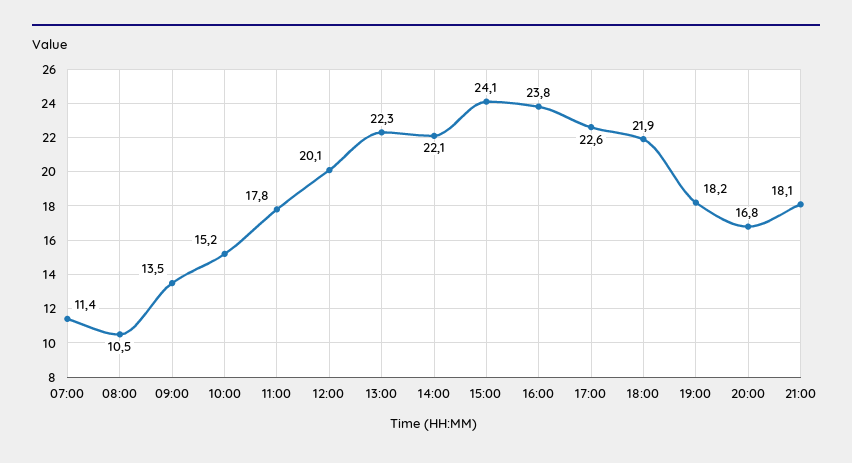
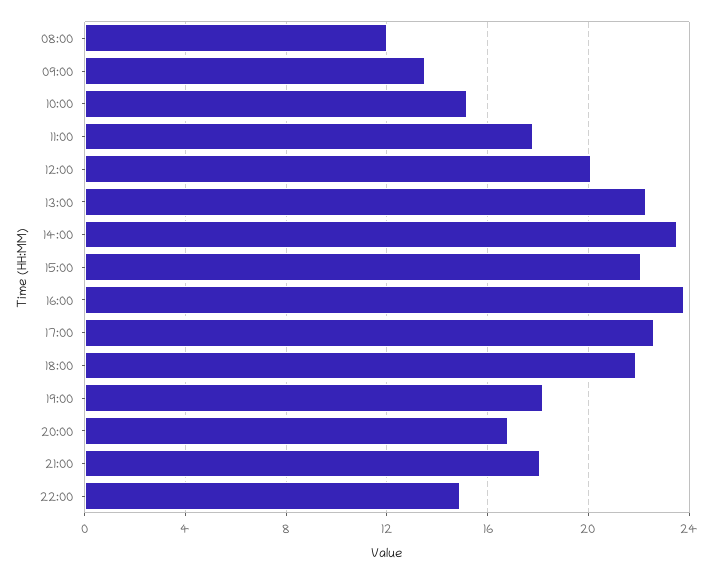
07:00: 11.4 -> none
08:00: 10.5 -> 12
14:00: 22.1 -> 23.5
15:00: 24.1 -> 22
22:00: none -> 15

